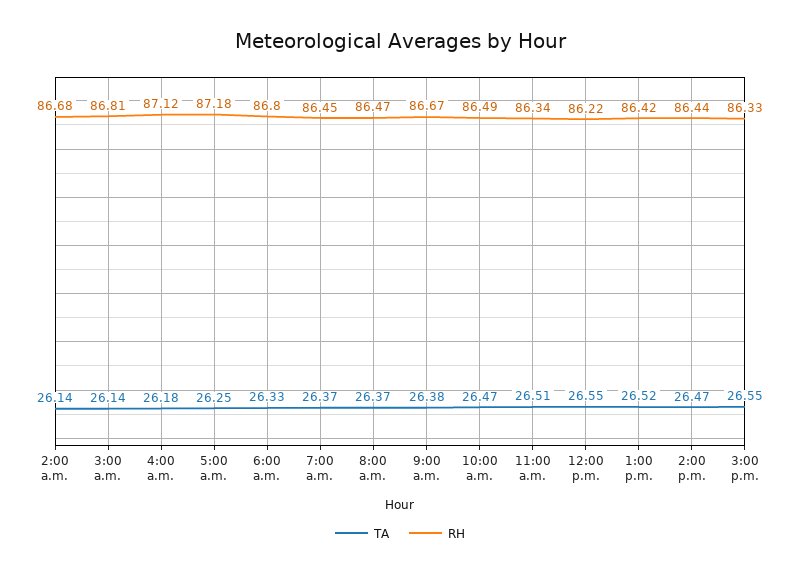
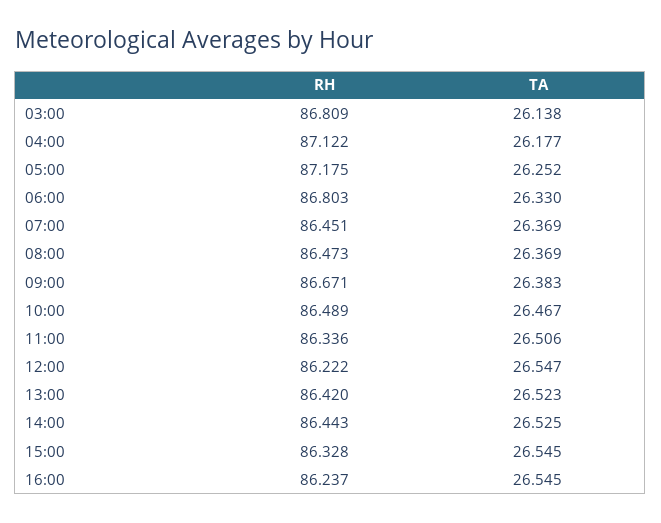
TA, 2:00 a.m.: 26.14 -> none
RH, 2:00 a.m.: 86.68 -> none
TA, 2:00 p.m.: 26.47 -> 26.525
RH, 16:00: none -> 86.237
TA, 16:00: none -> 26.545

